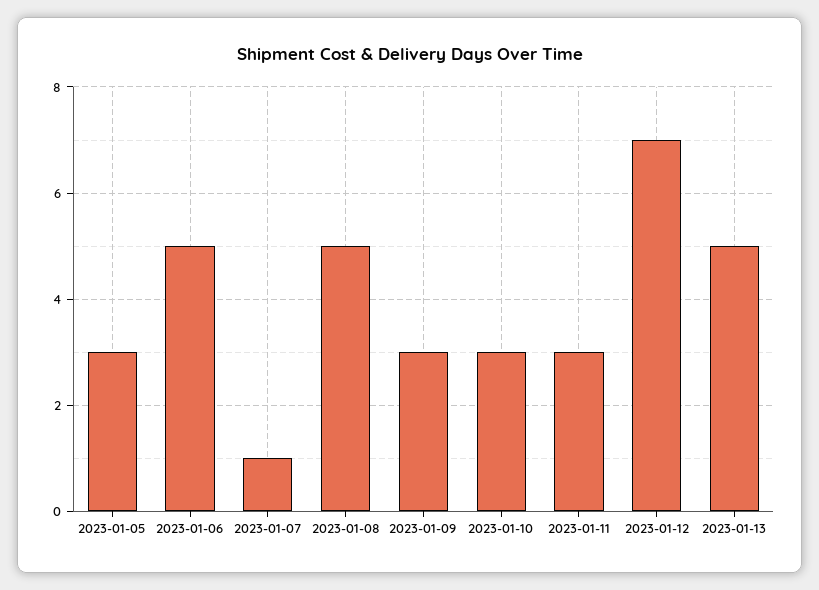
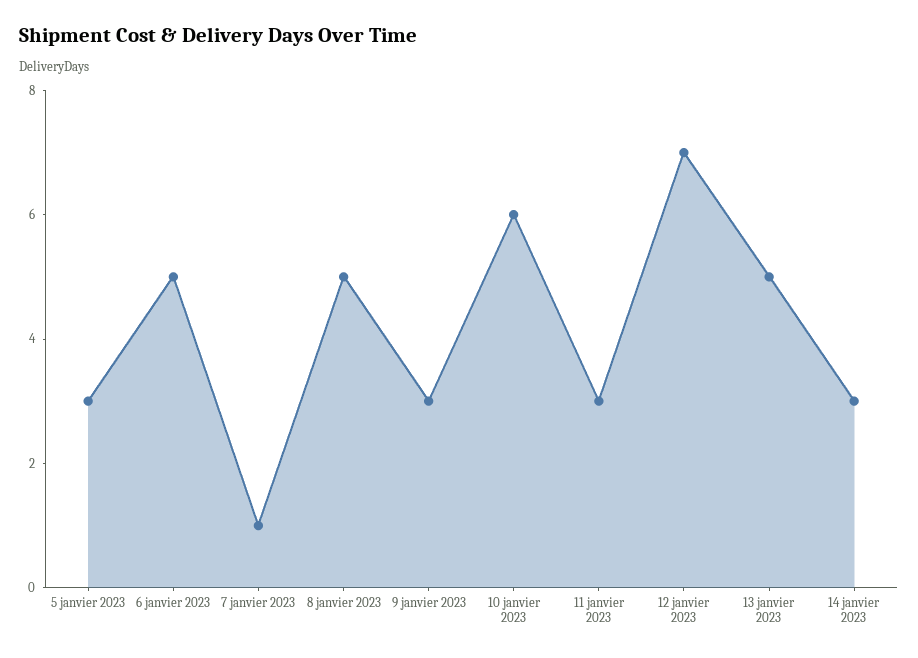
2023-01-10: 3 -> 6
14 janvier 2023: none -> 3

